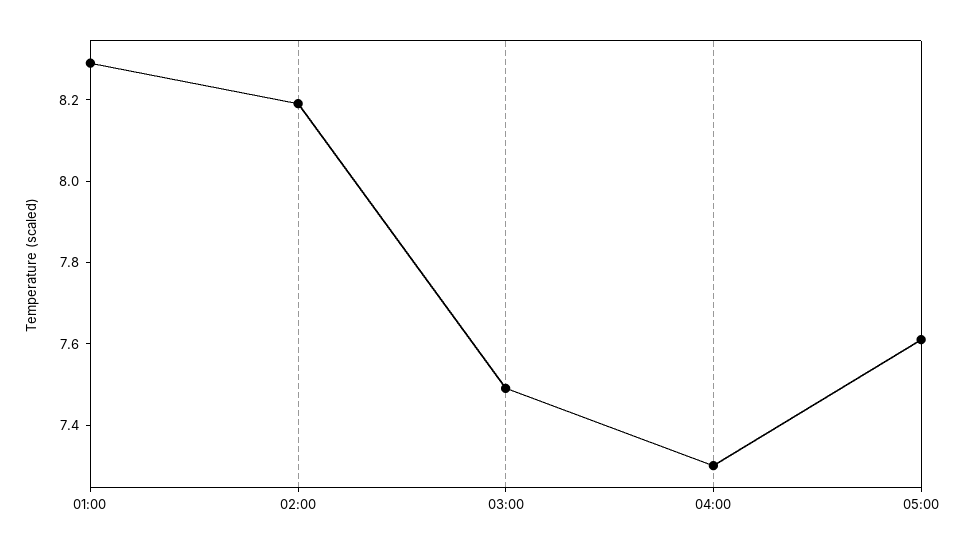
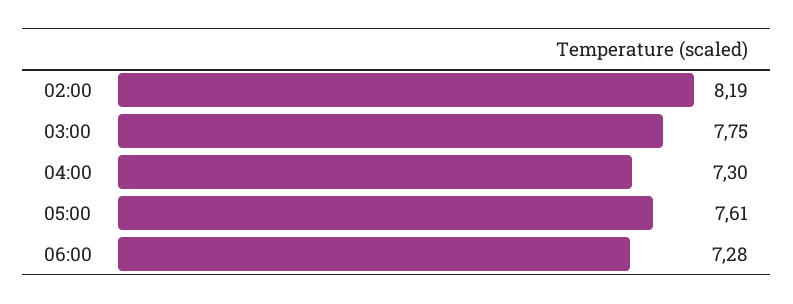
01:00: 8.3 -> none
03:00: 7.5 -> 7.75
06:00: none -> 7.28

